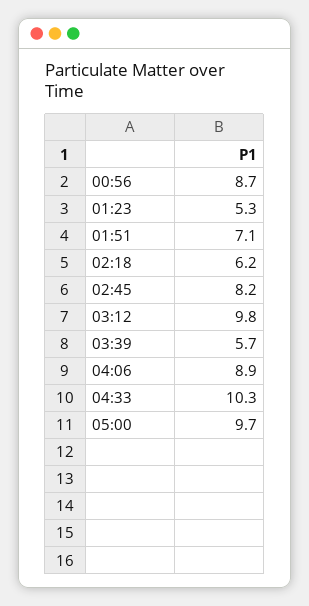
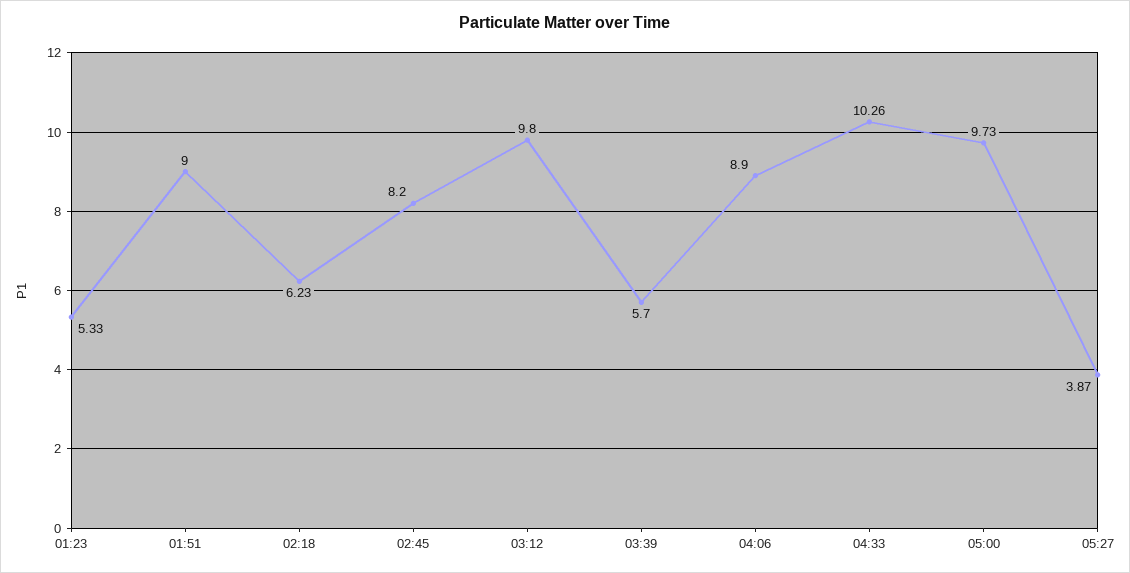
00:56: 8.7 -> none
01:51: 7.1 -> 9
05:27: none -> 3.87

